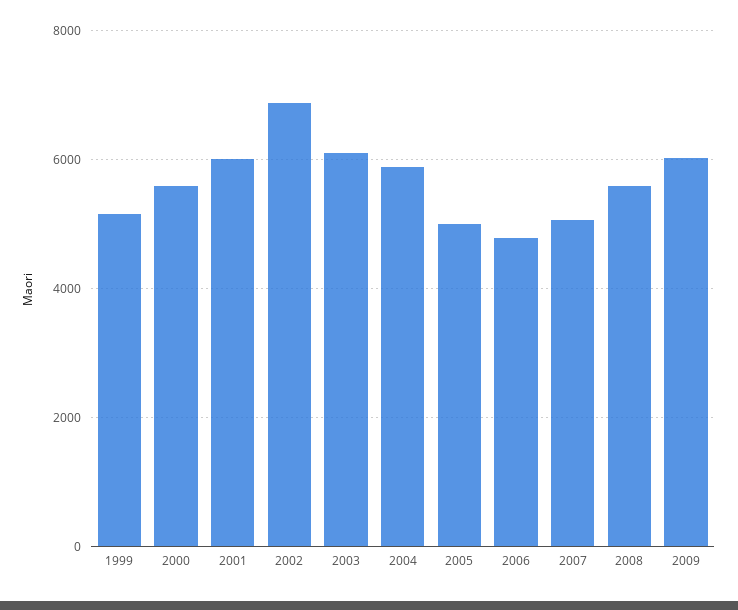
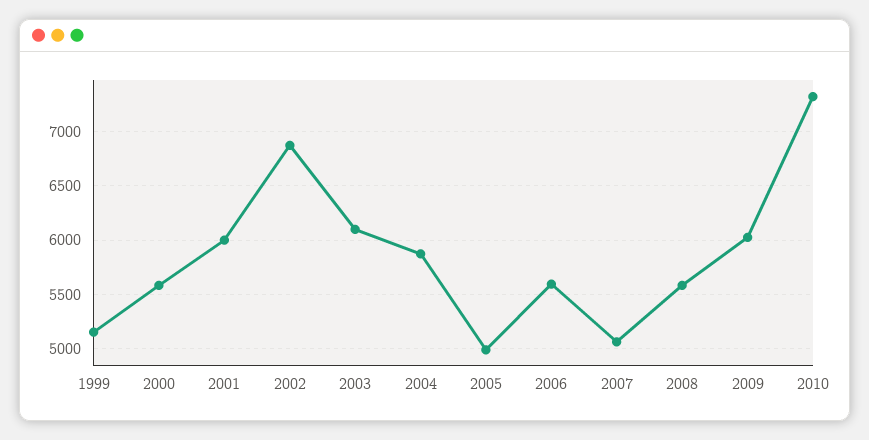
2006: 4800 -> 5600
2010: none -> 7300

